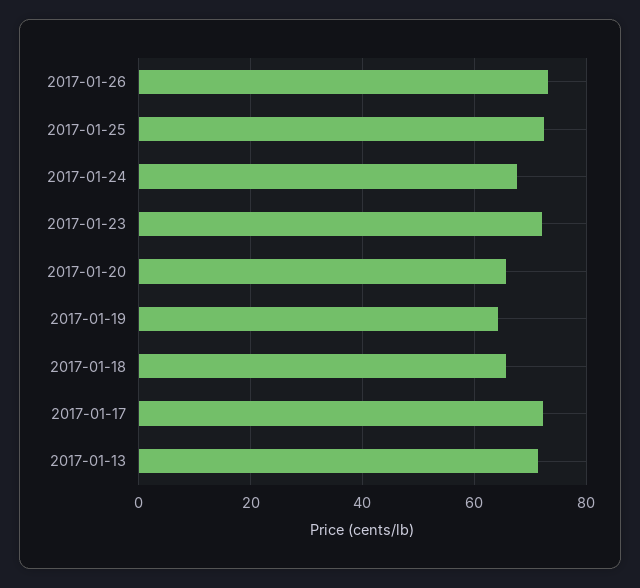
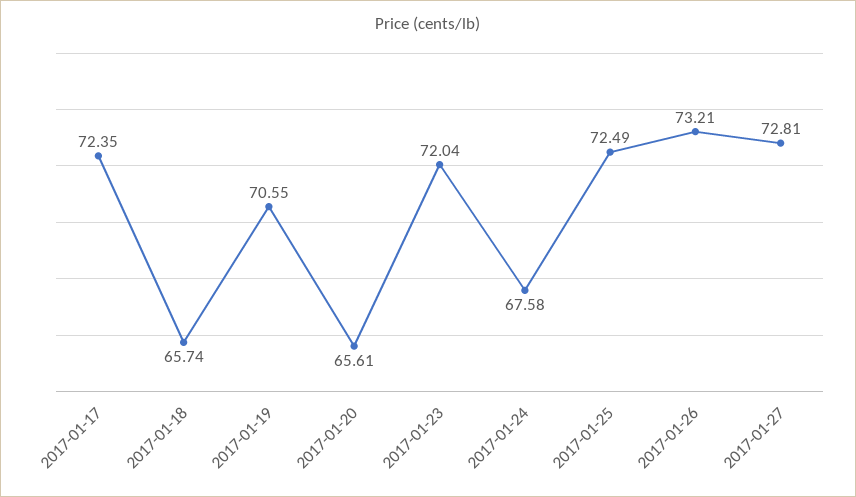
2017-01-19: 64 -> 70.55
2017-01-13: 72 -> none
2017-01-27: none -> 72.81

